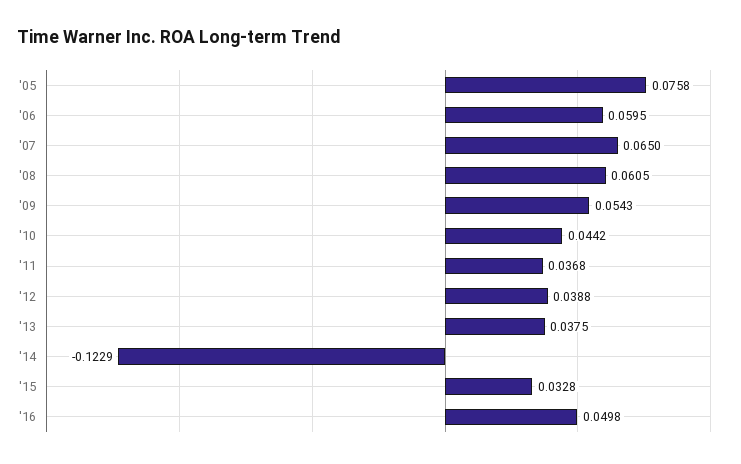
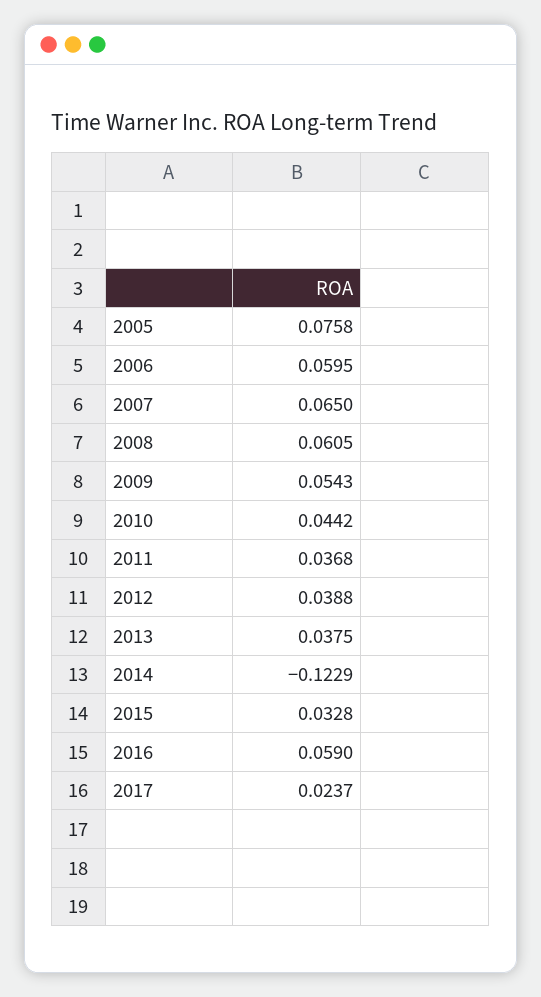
'16: 0.0498 -> 0.059
2017: none -> 0.0237

